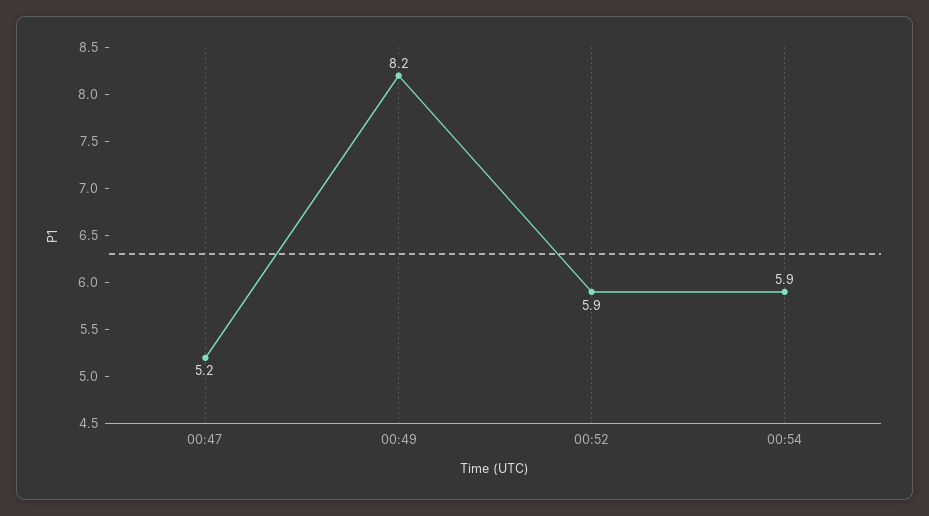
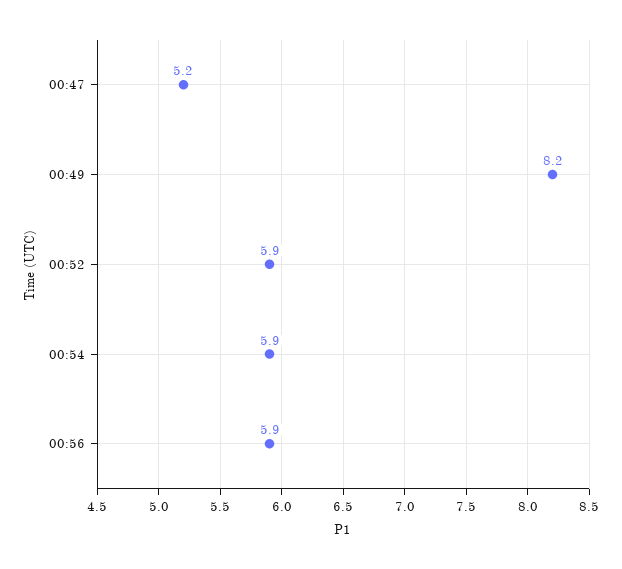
00:56: none -> 5.9

